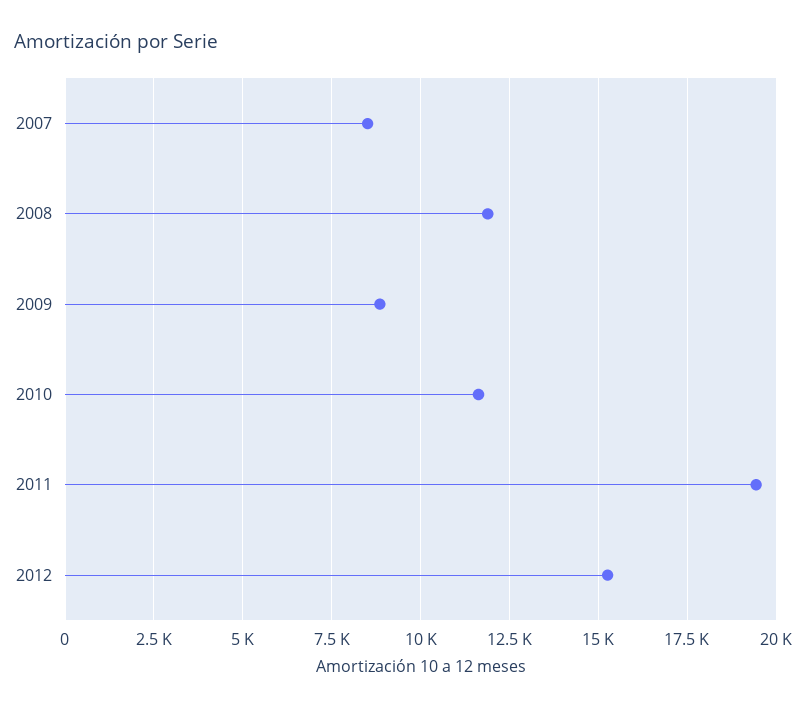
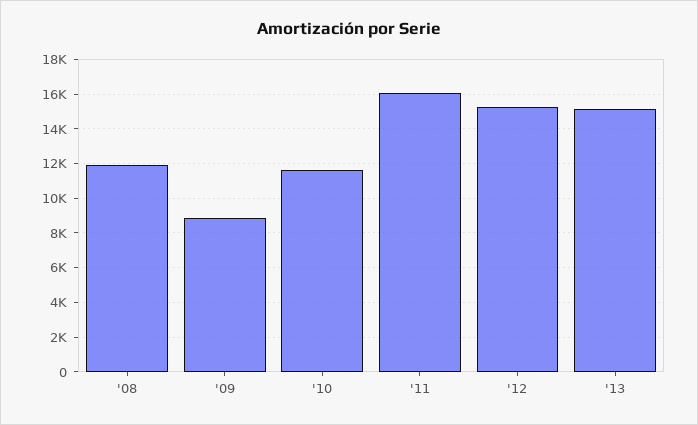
2007: 8500 -> none
2011: 19500 -> 16000
'13: none -> 15000

